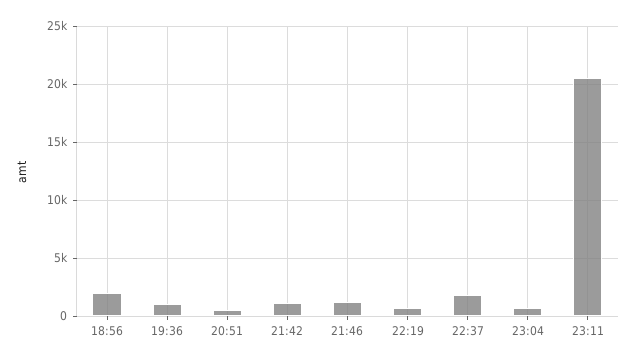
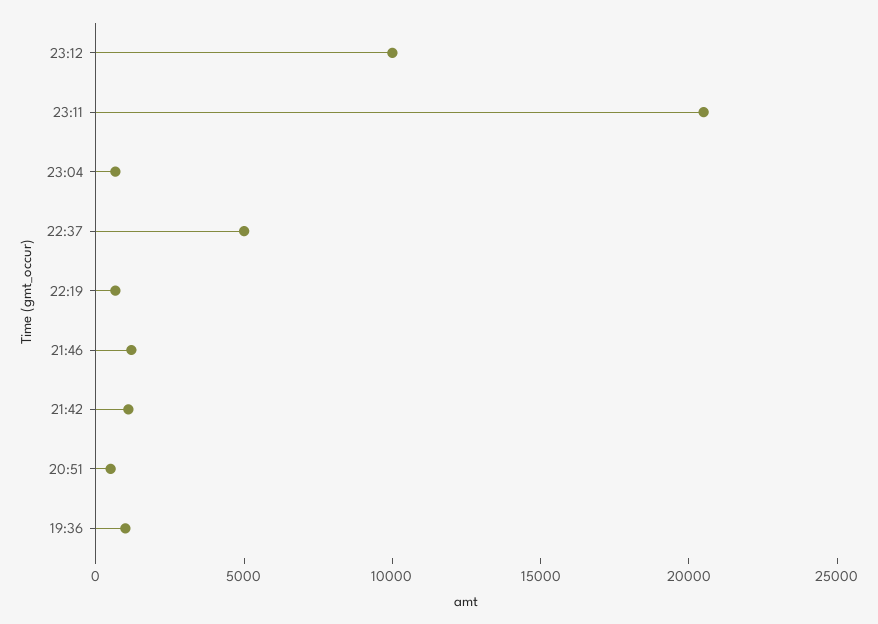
18:56: 2000 -> none
22:37: 2000 -> 5000
23:12: none -> 10000

